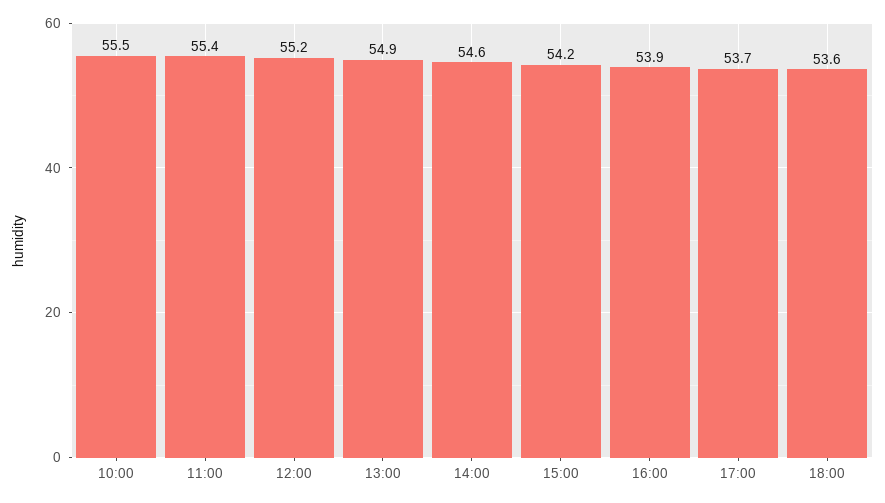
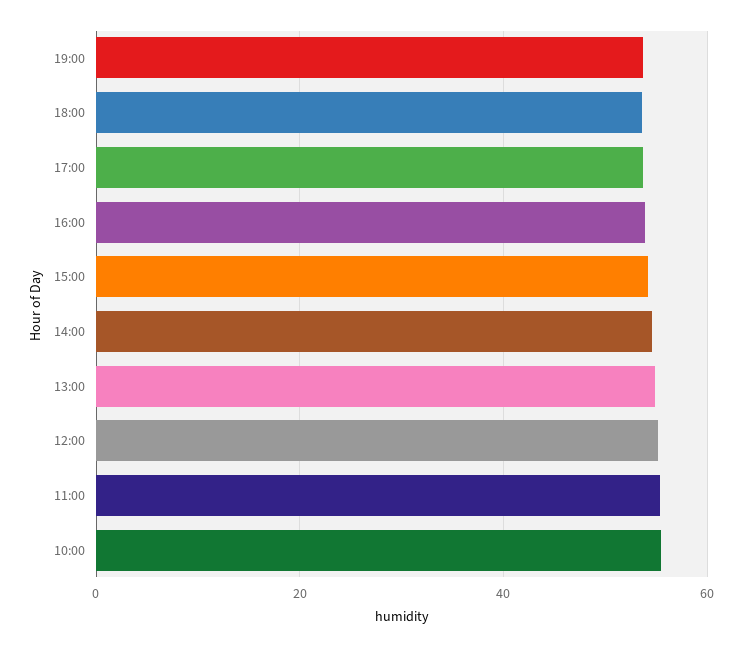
19:00: none -> 54

